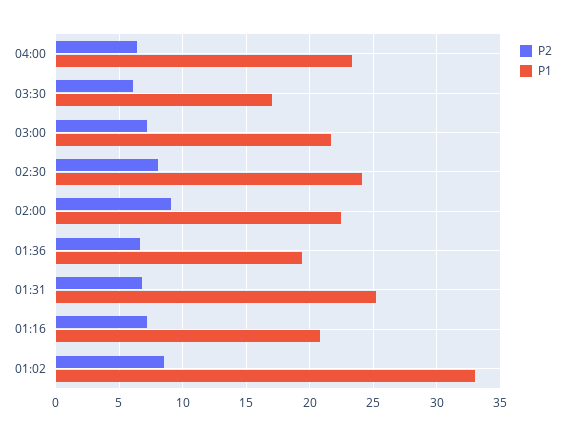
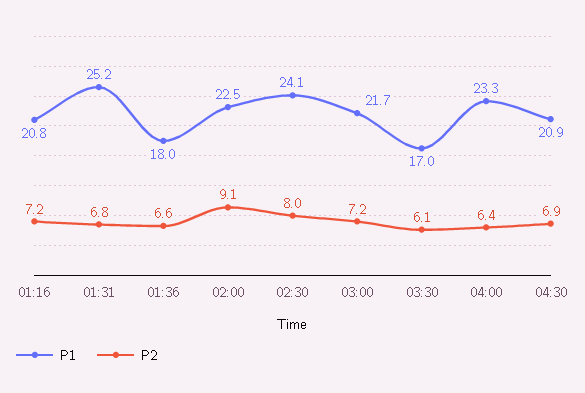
P1, 01:36: 19.5 -> 18
P2, 01:02: 8.5 -> none
P1, 01:02: 33 -> none
P1, 04:30: none -> 20.9
P2, 04:30: none -> 6.9

